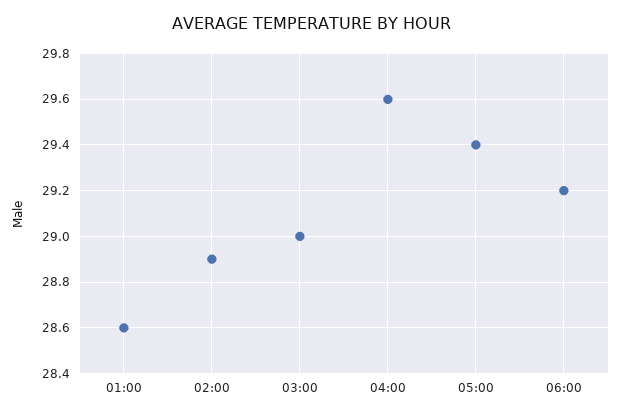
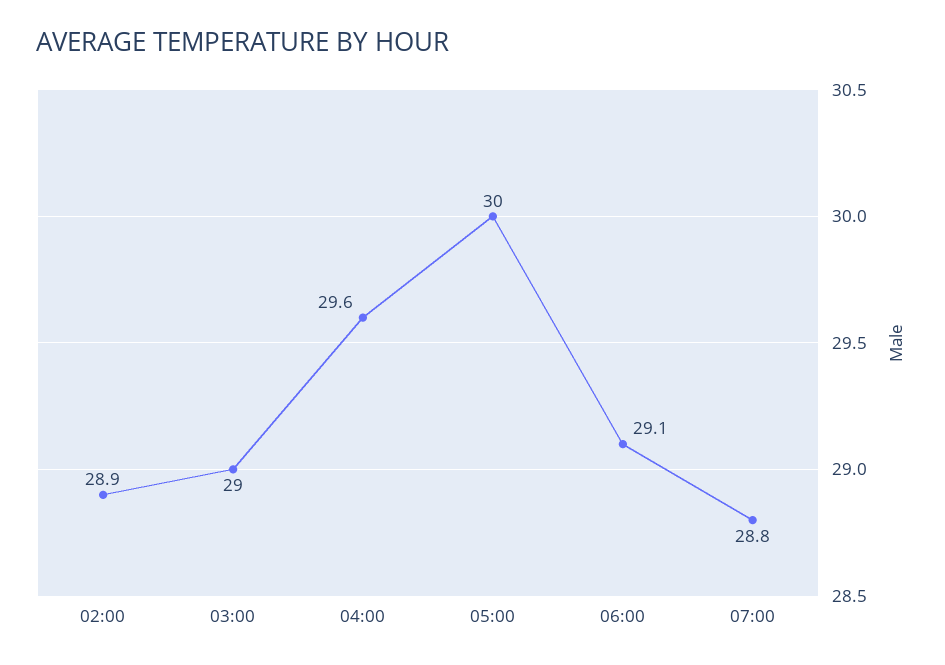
01:00: 28.6 -> none
05:00: 29.4 -> 30
06:00: 29.2 -> 29.1
07:00: none -> 28.8

